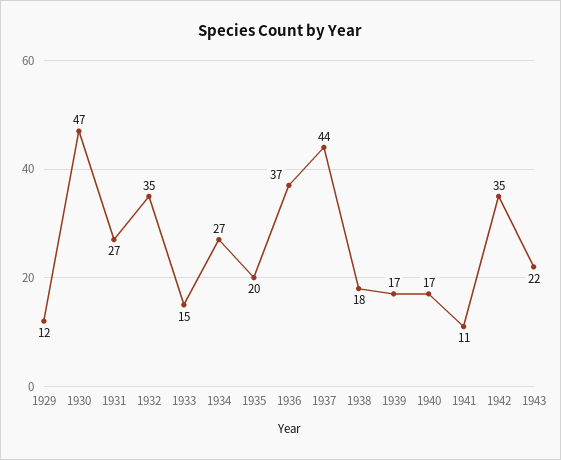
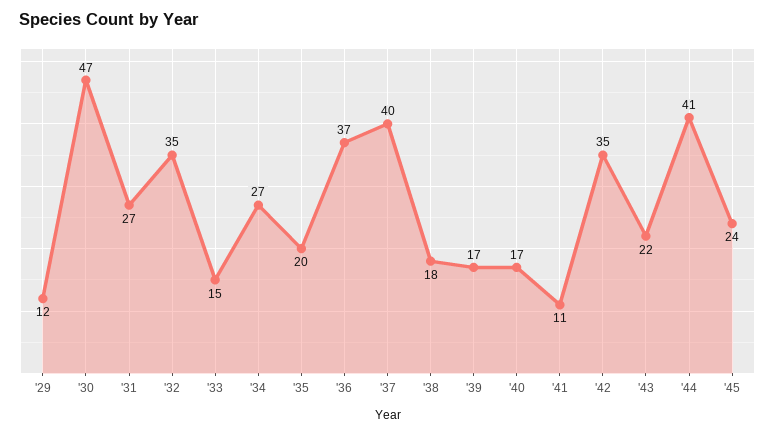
1937: 44 -> 40
'44: none -> 41
'45: none -> 24

